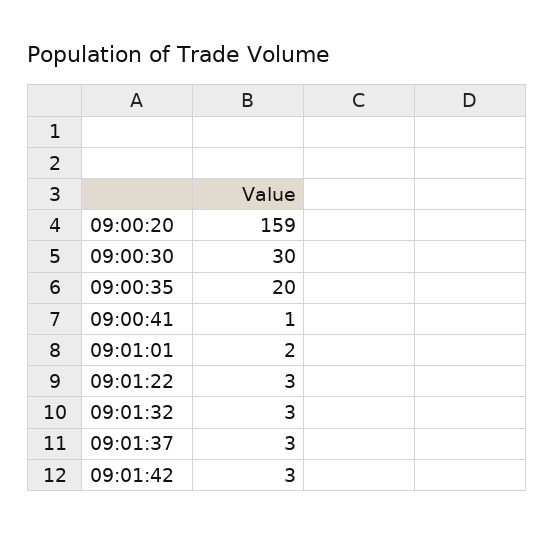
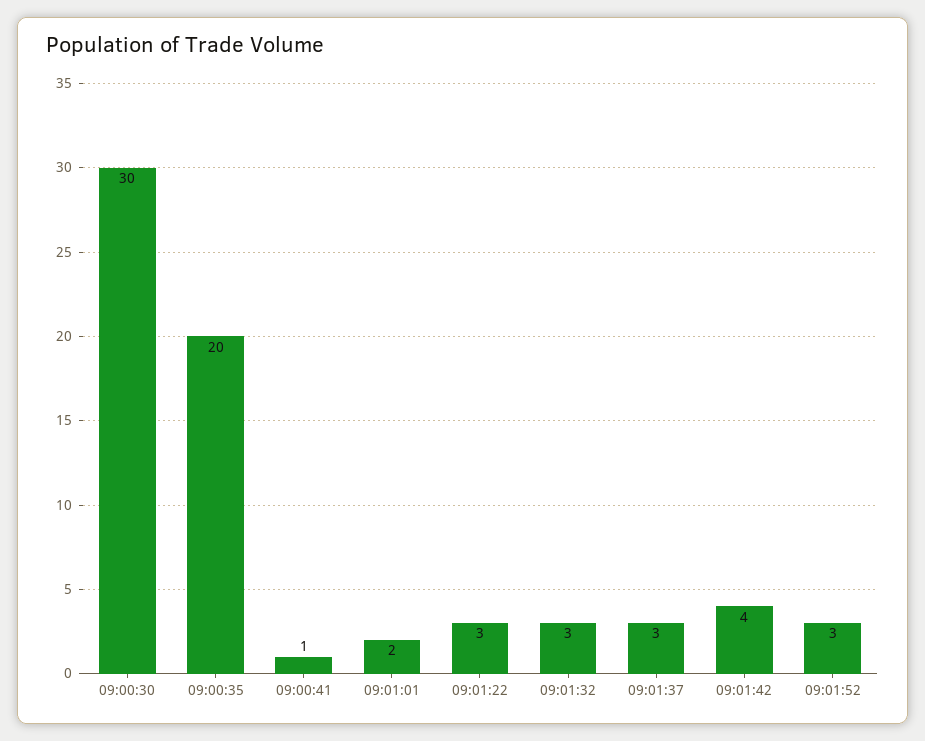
09:00:20: 159 -> none
09:01:42: 3 -> 4
09:01:52: none -> 3

